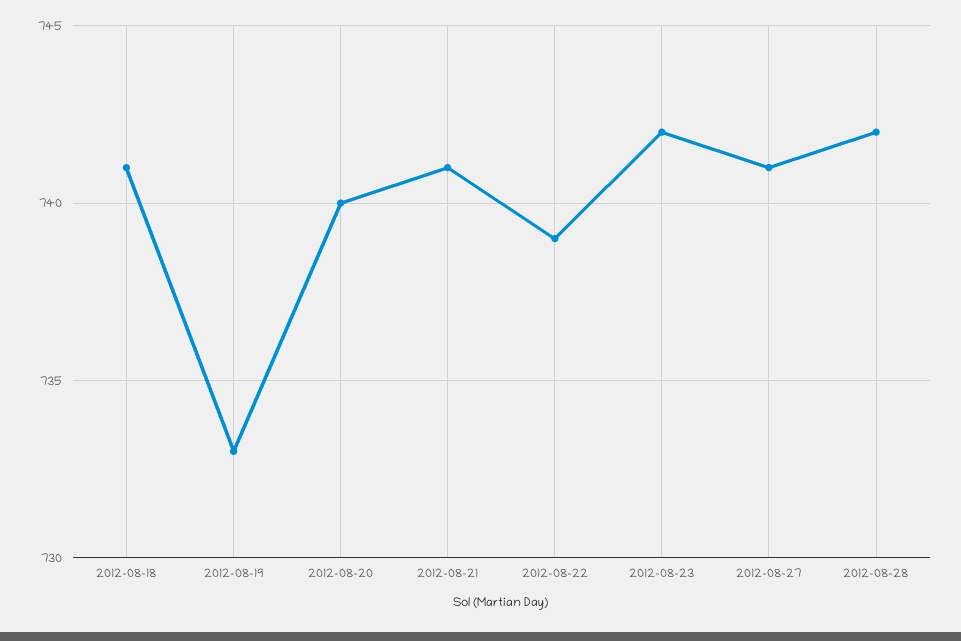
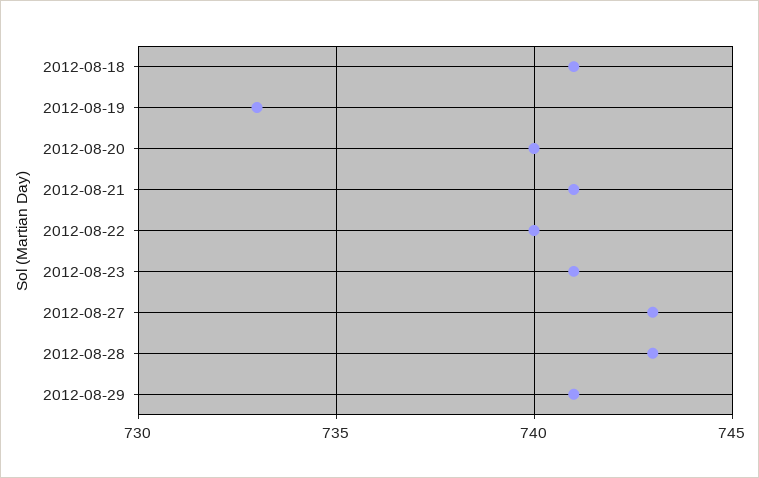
2012-08-22: 739 -> 740
2012-08-23: 742 -> 741
2012-08-27: 741 -> 743
2012-08-28: 742 -> 743
2012-08-29: none -> 741

